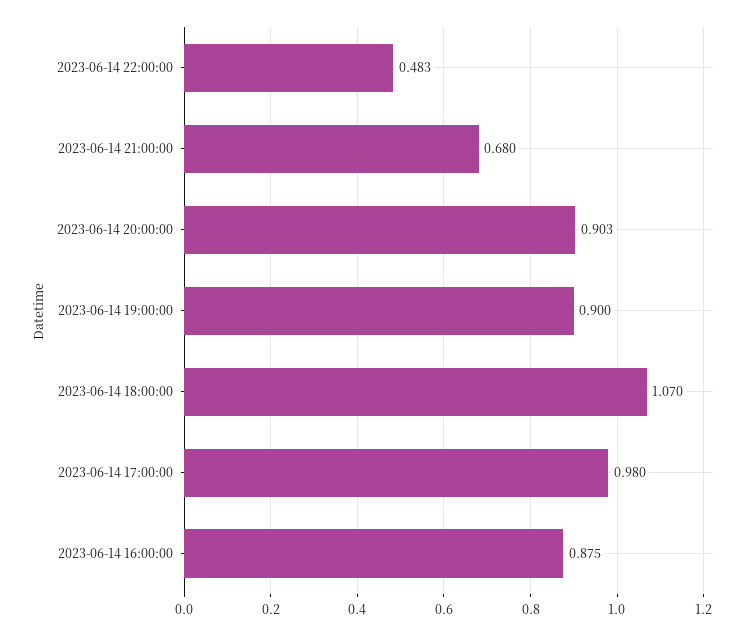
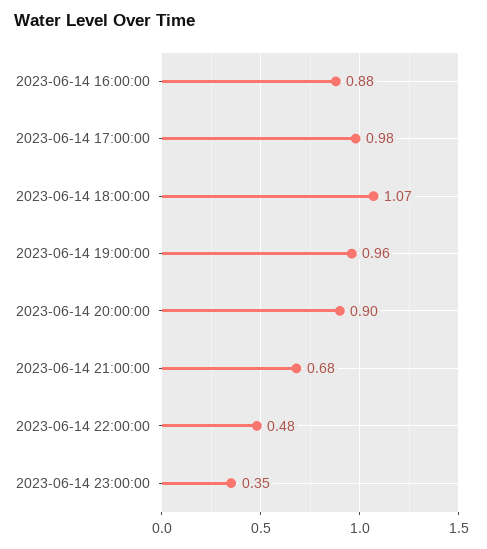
2023-06-14 19:00:00: 0.9 -> 0.96
2023-06-14 23:00:00: none -> 0.35

